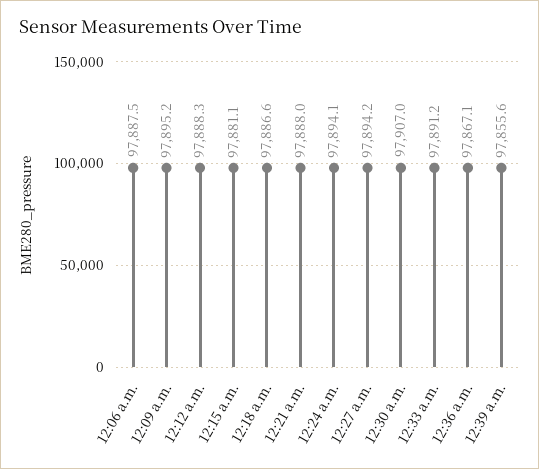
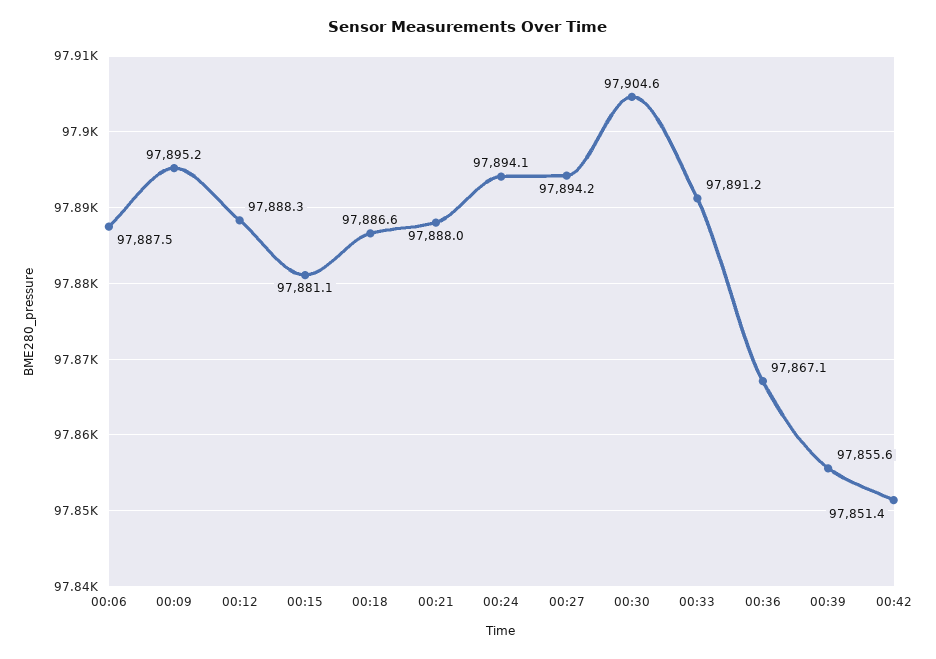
12:30 a.m.: 97907 -> 97904.6
00:42: none -> 97851.4

